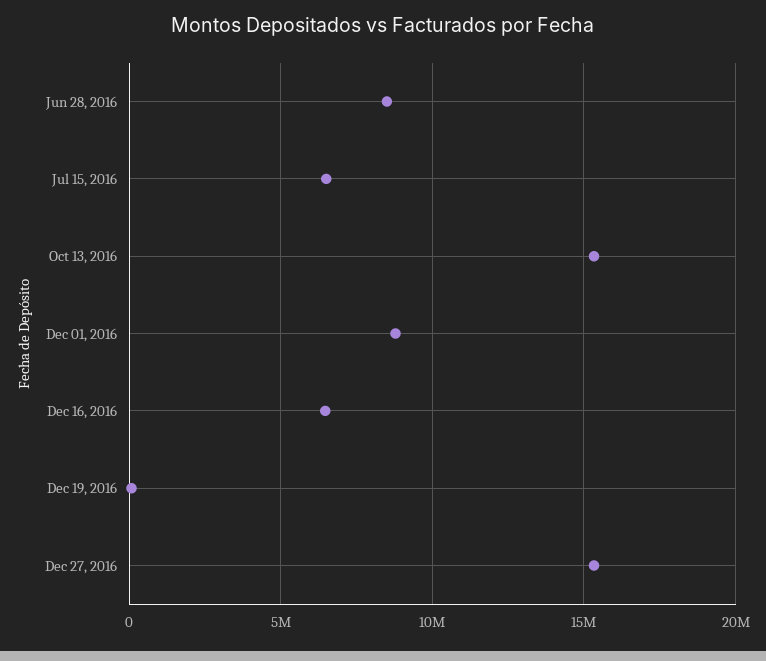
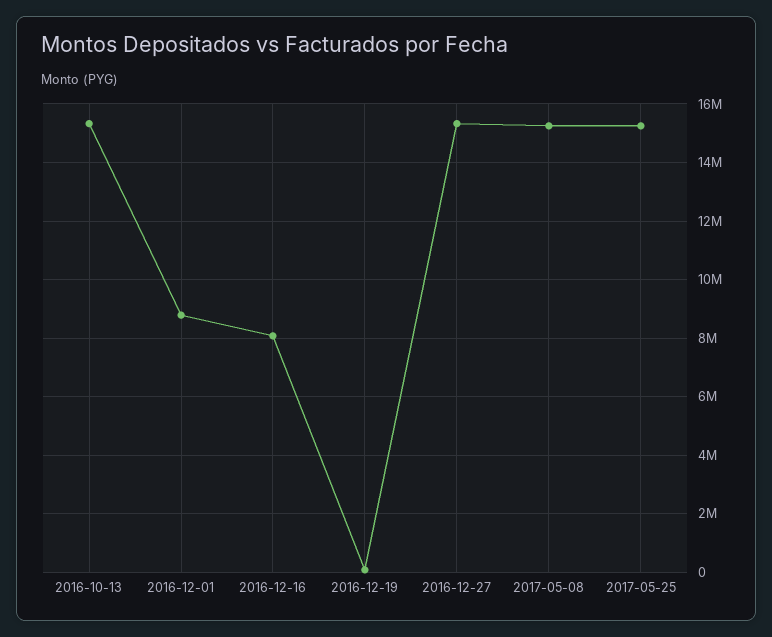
Jun 28, 2016: 8500000 -> none
Jul 15, 2016: 6500000 -> none
Dec 16, 2016: 6500000 -> 8000000
2017-05-08: none -> 15250000
2017-05-25: none -> 15250000

